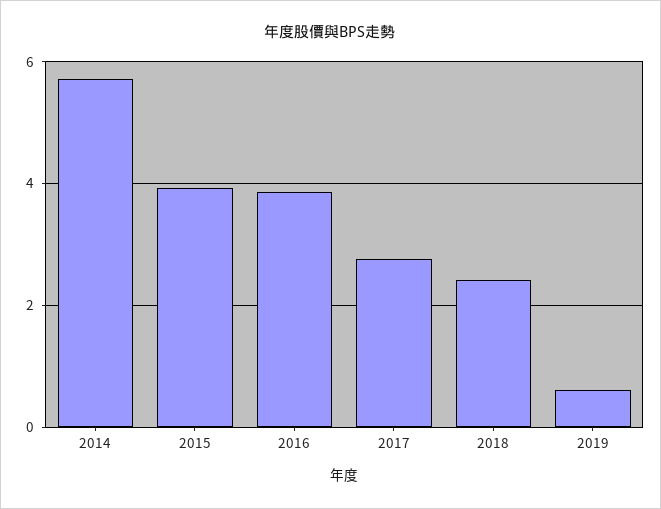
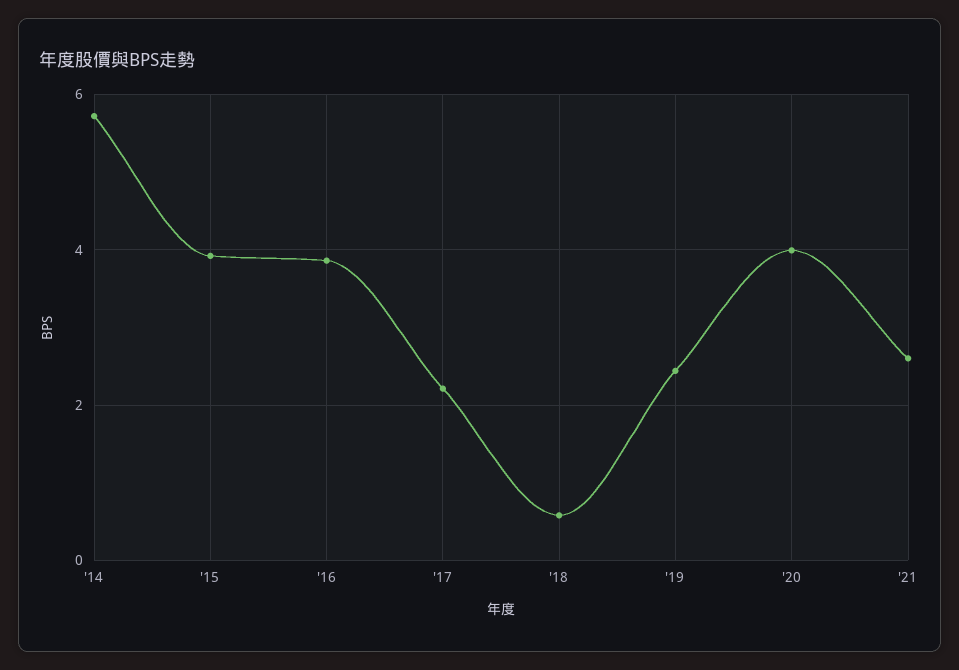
2017: 2.8 -> 2.2
2018: 2.4 -> 0.6
2019: 0.6 -> 2.4
'20: none -> 4
'21: none -> 2.6

